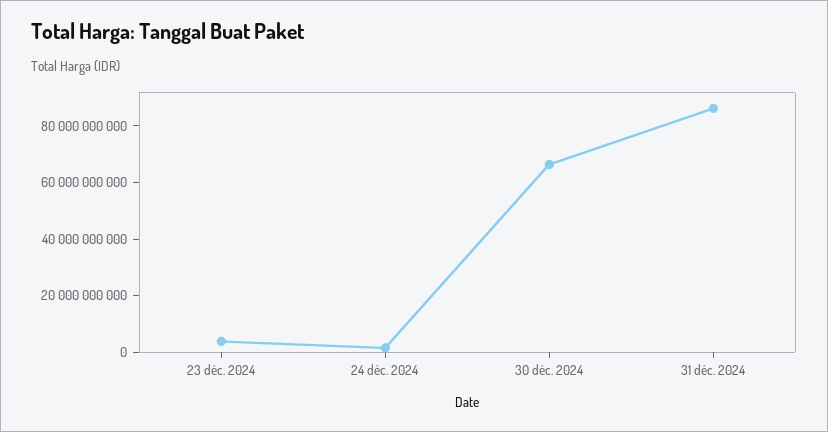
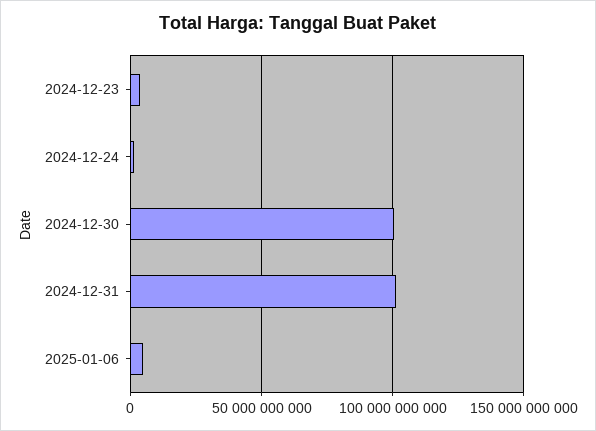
30 déc. 2024: 65000000000 -> 100000000000
31 déc. 2024: 85000000000 -> 100000000000
2025-01-06: none -> 5000000000

